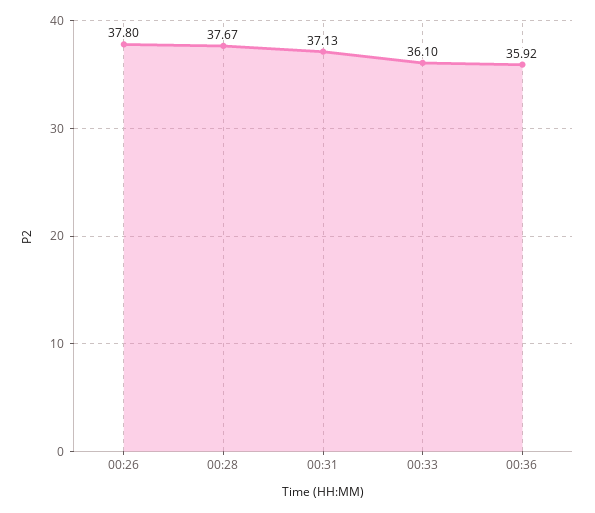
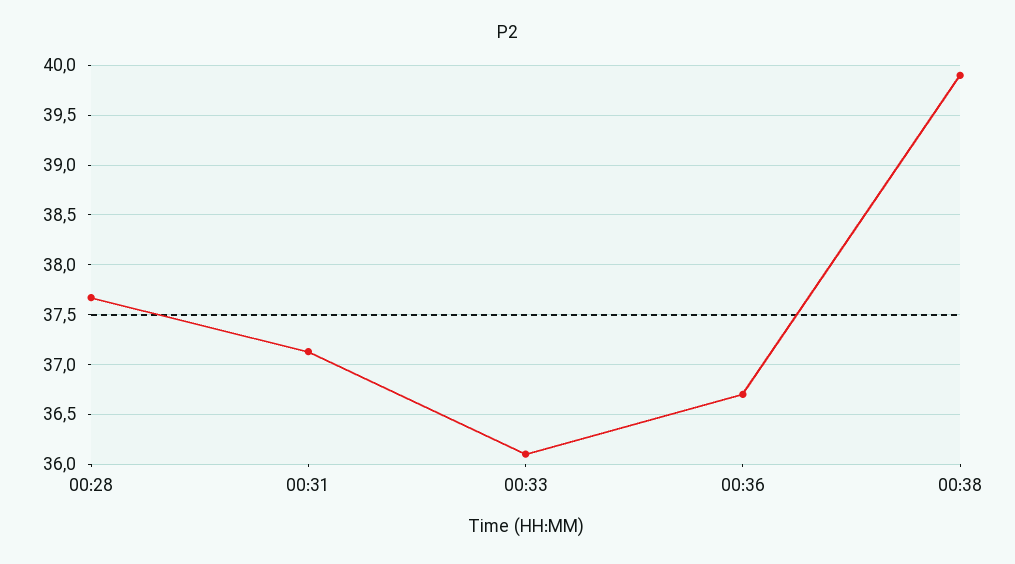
00:26: 37.8 -> none
00:36: 35.92 -> 36.7
00:38: none -> 39.9

